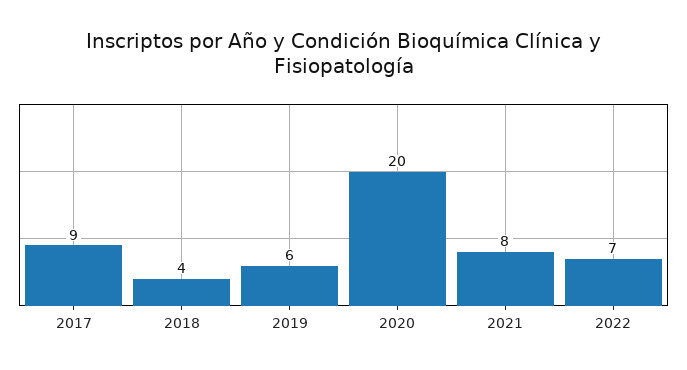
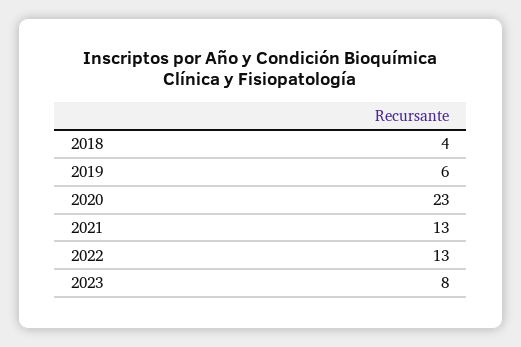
2017: 9 -> none
2020: 20 -> 23
2021: 8 -> 13
2022: 7 -> 13
2023: none -> 8

